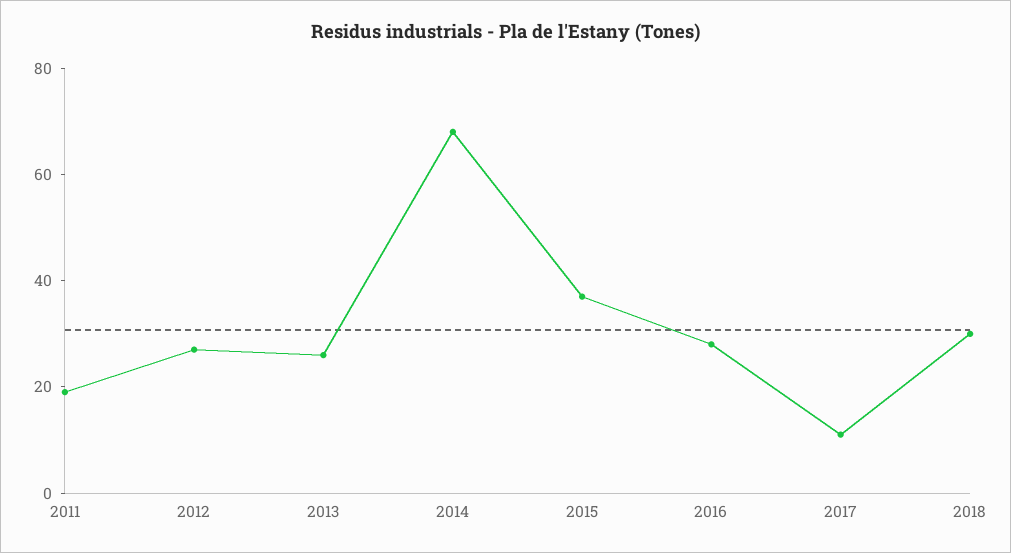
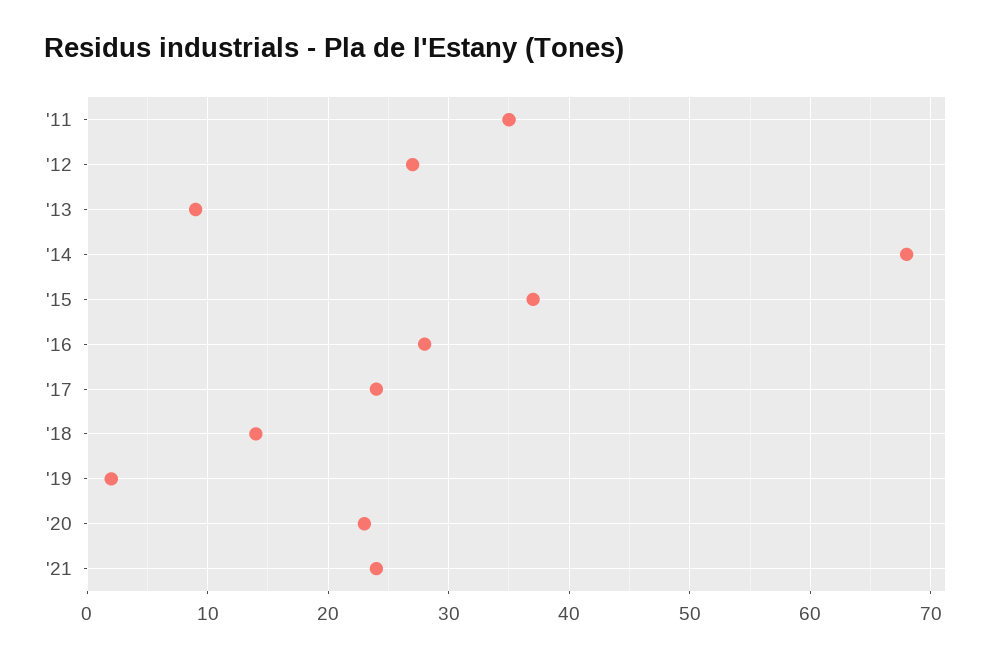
2011: 20 -> 35
2013: 25 -> 9
2017: 10 -> 24
2018: 30 -> 14
'19: none -> 2
'20: none -> 23
'21: none -> 24

